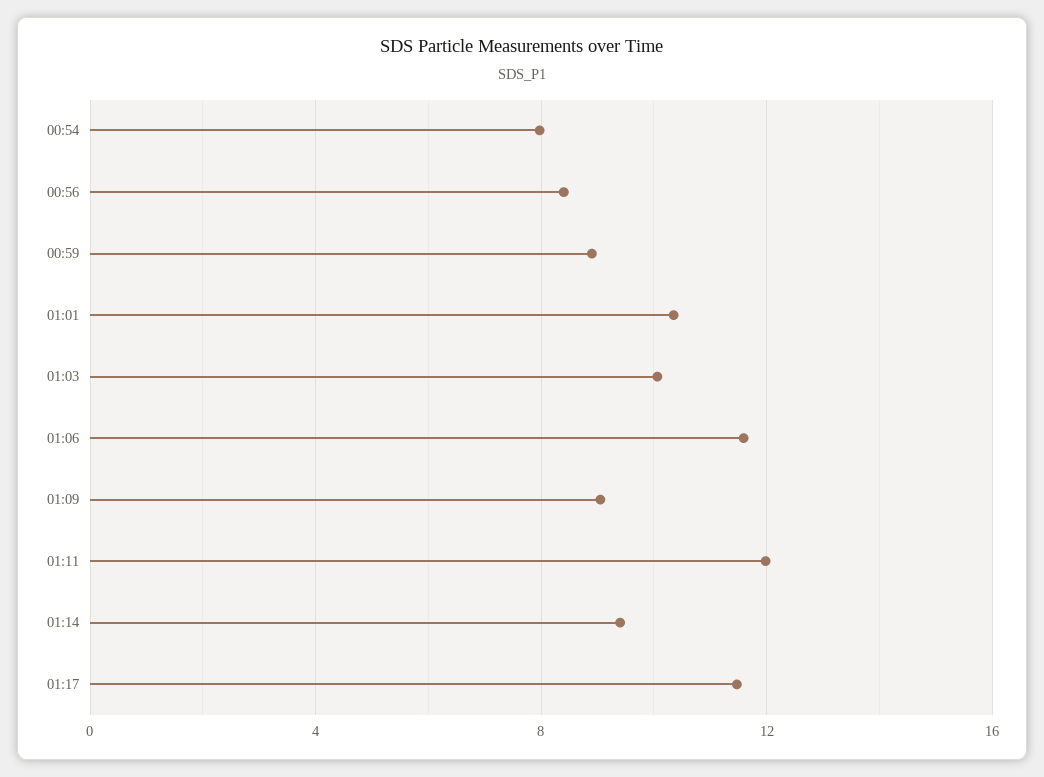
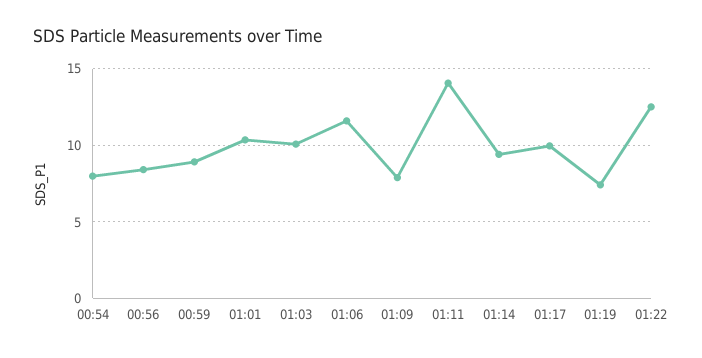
01:09: 9 -> 8
01:11: 12 -> 14
01:17: 11.5 -> 10
01:19: none -> 7.5
01:22: none -> 12.5

